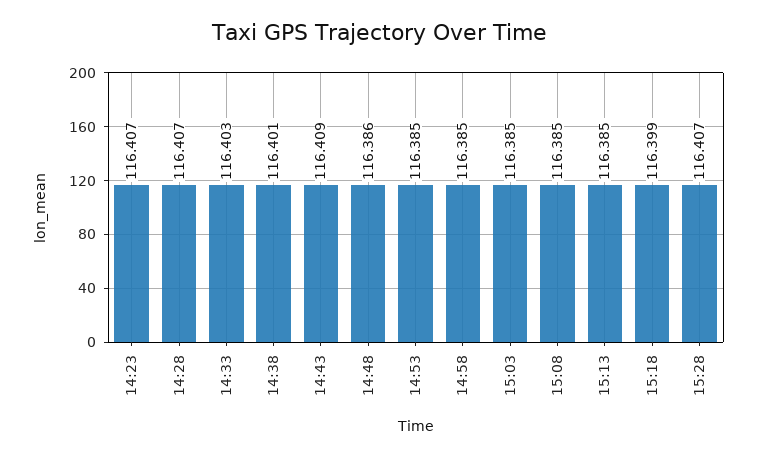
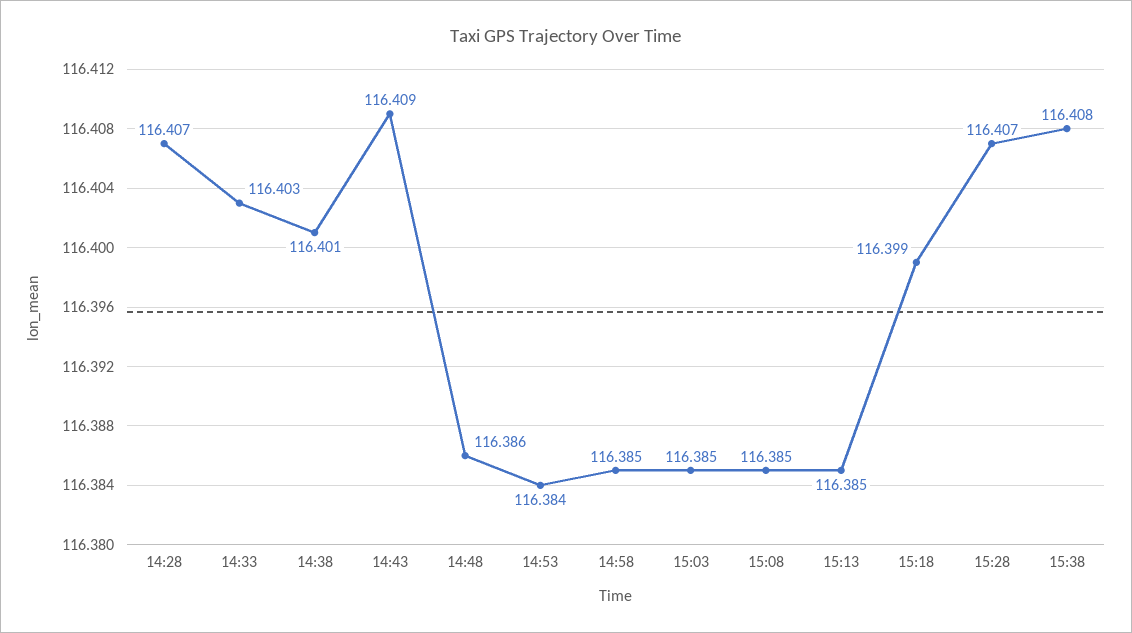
14:23: 116.407 -> none
14:53: 116.385 -> 116.384
15:38: none -> 116.408

